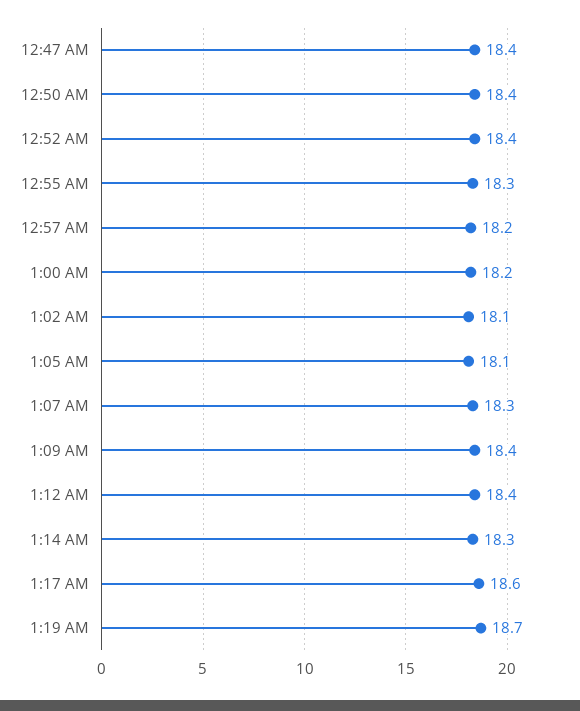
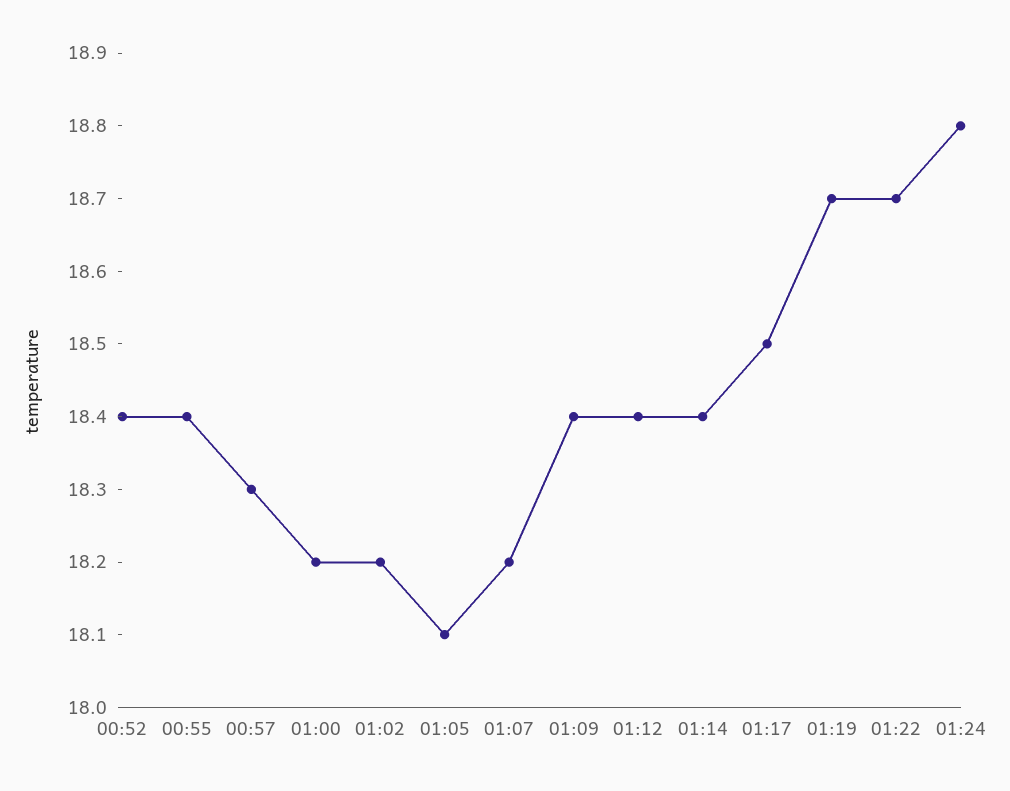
12:47 AM: 18.4 -> none
12:50 AM: 18.4 -> none
12:55 AM: 18.3 -> 18.4
12:57 AM: 18.2 -> 18.3
1:02 AM: 18.1 -> 18.2
1:07 AM: 18.3 -> 18.2
1:14 AM: 18.3 -> 18.4
1:17 AM: 18.6 -> 18.5
01:22: none -> 18.7
01:24: none -> 18.8

